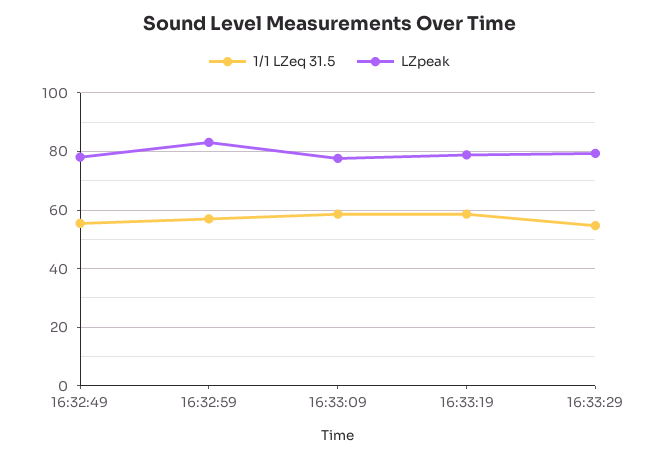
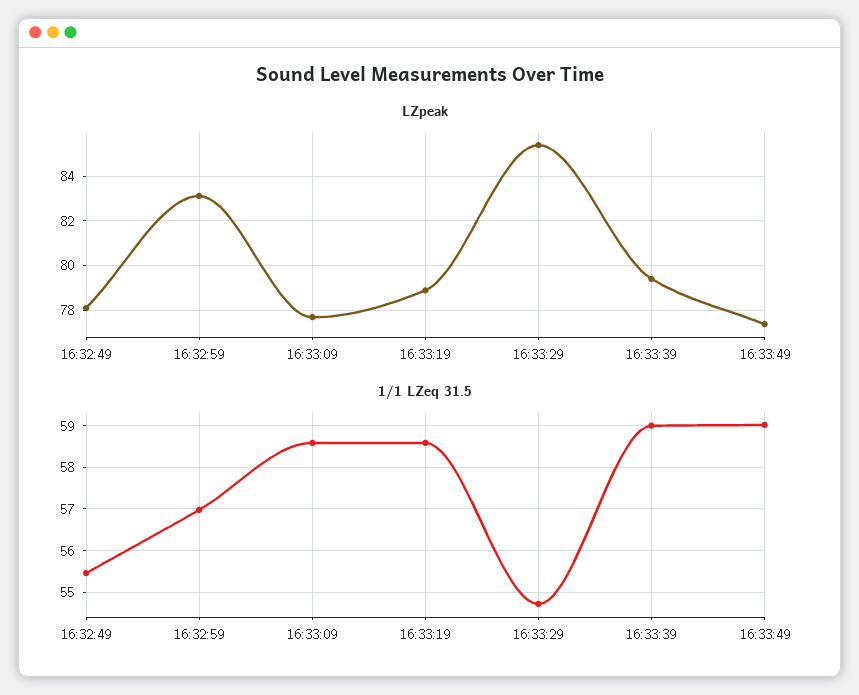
LZpeak, 16:33:29: 80 -> 85.5
LZpeak, 16:33:39: none -> 79.5
LZpeak, 16:33:49: none -> 77.5
1/1 LZeq 31.5, 16:33:39: none -> 59
1/1 LZeq 31.5, 16:33:49: none -> 59

